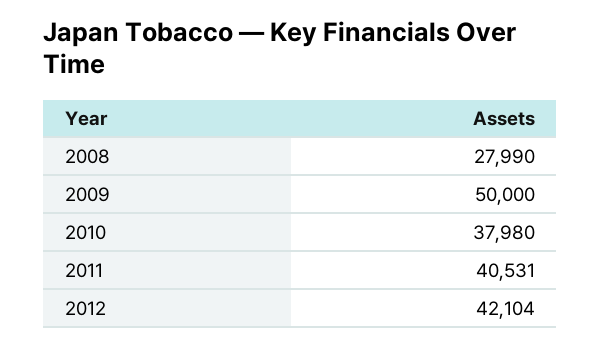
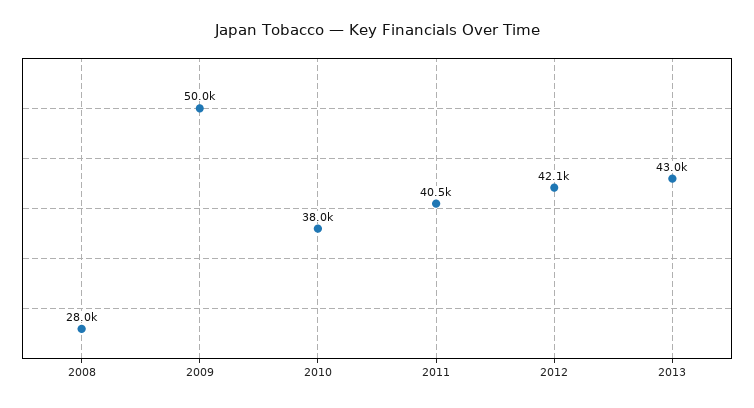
2013: none -> 43000

